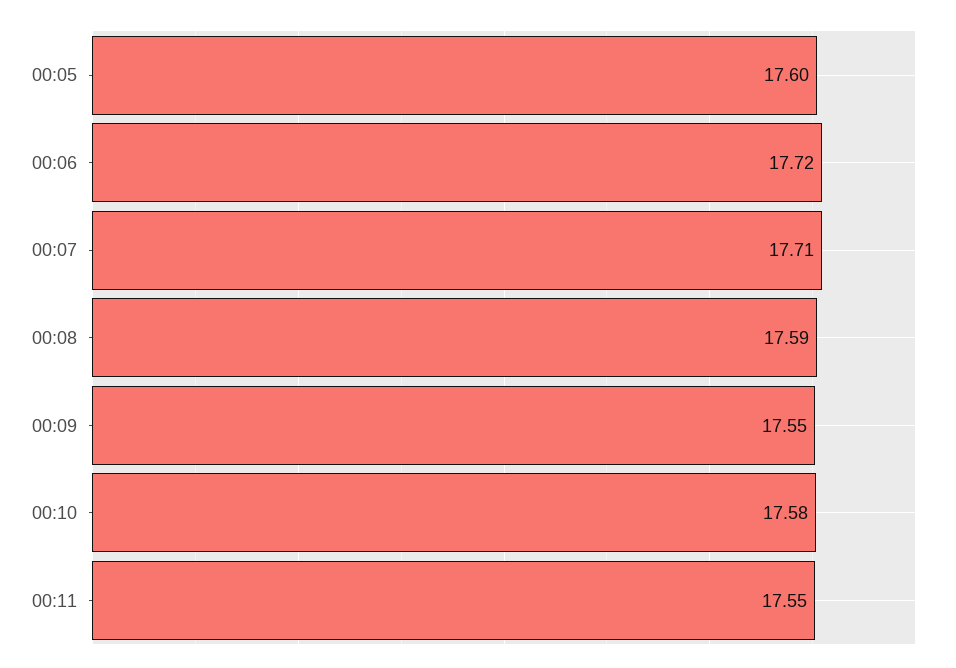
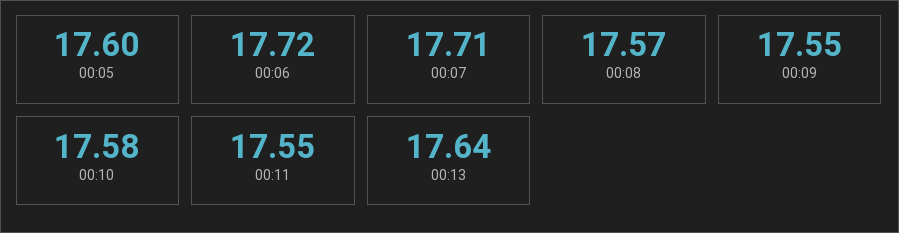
00:08: 17.59 -> 17.57
00:13: none -> 17.64

